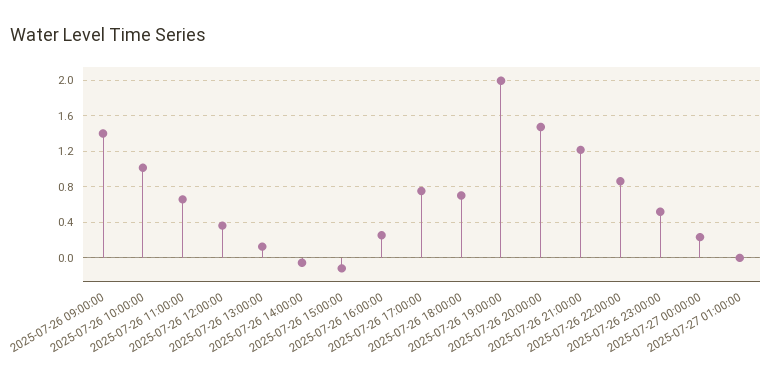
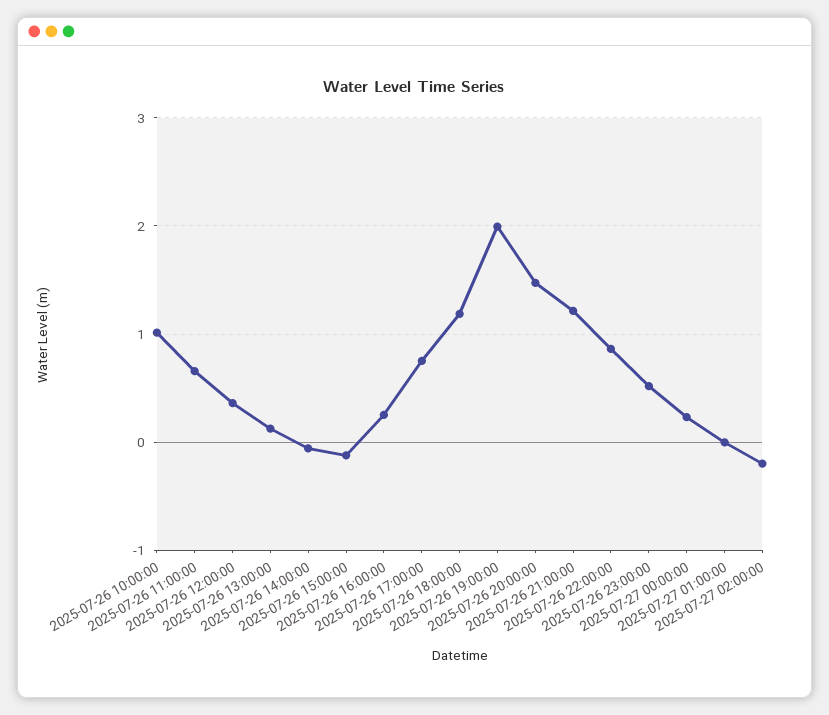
2025-07-26 09:00:00: 1.4 -> none
2025-07-26 18:00:00: 0.7 -> 1.2
2025-07-27 02:00:00: none -> -0.2

